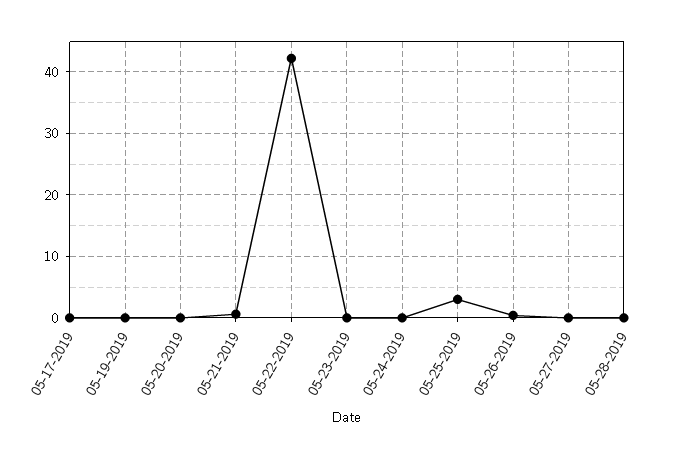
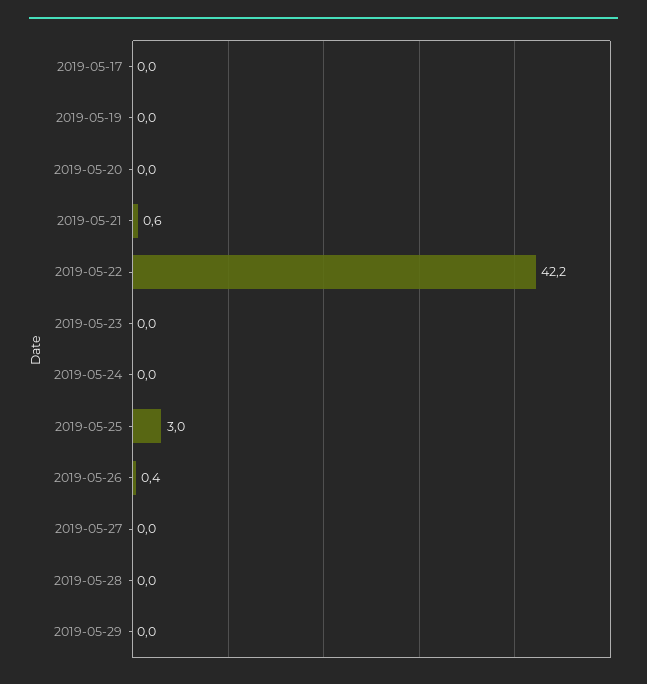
2019-05-29: none -> 0

